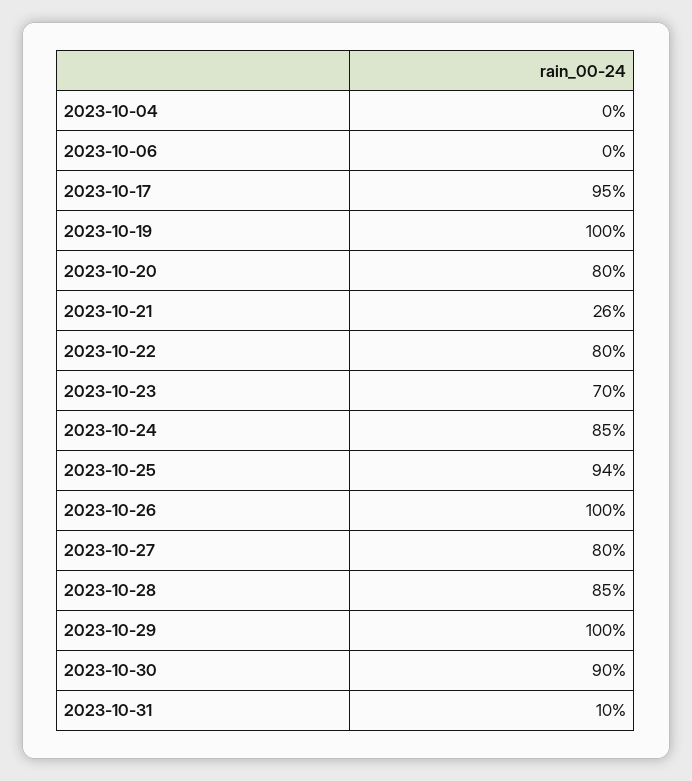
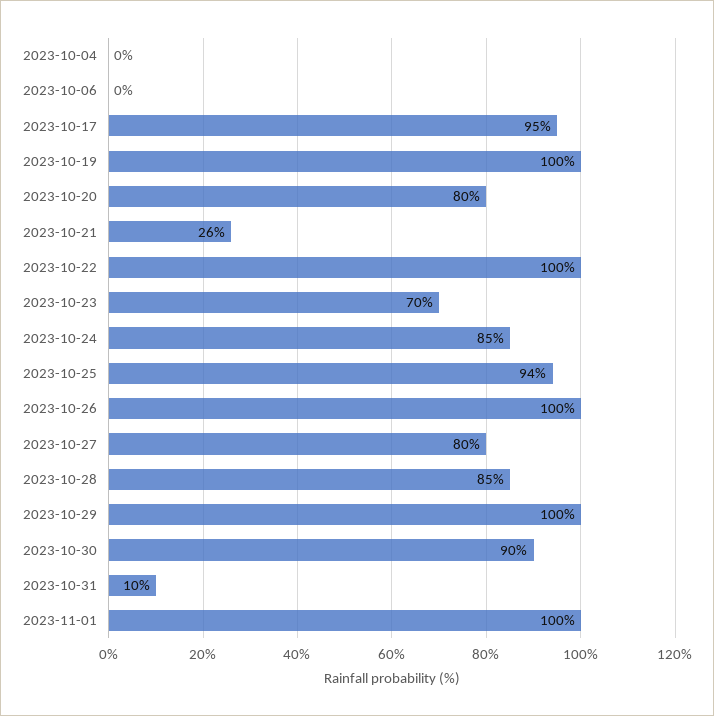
2023-10-22: 80 -> 100
2023-11-01: none -> 100

